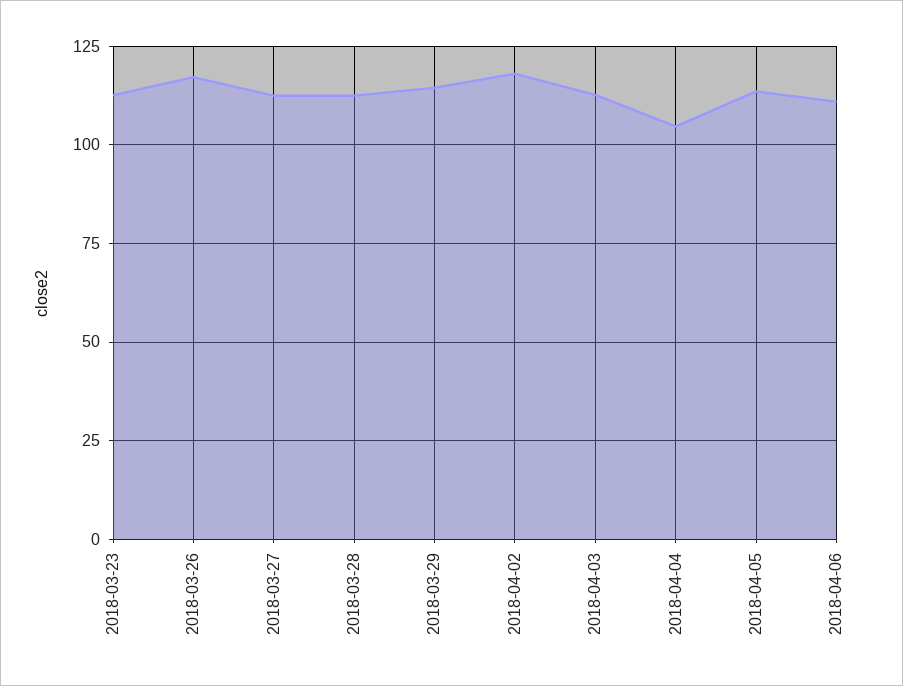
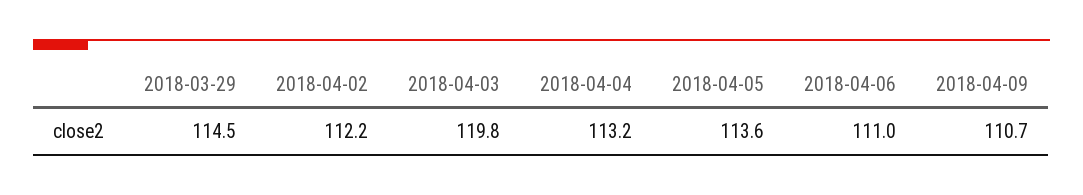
2018-03-23: 112.5 -> none
2018-03-26: 117.5 -> none
2018-03-27: 112.5 -> none
2018-03-28: 112.5 -> none
2018-04-02: 117.5 -> 112.2
2018-04-03: 112.5 -> 119.8
2018-04-04: 105 -> 113.2
2018-04-09: none -> 110.7

